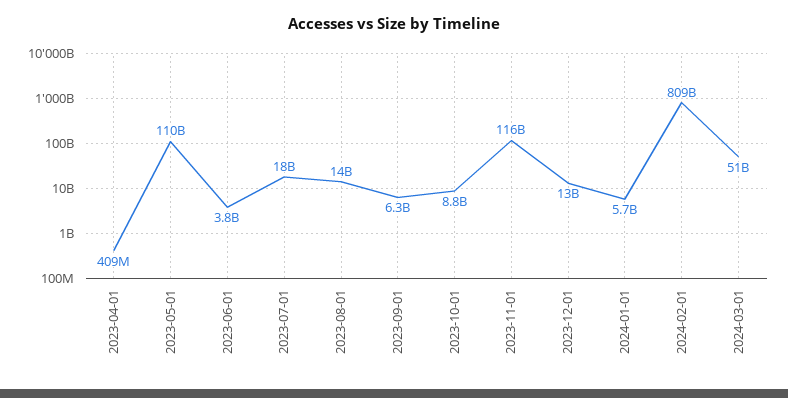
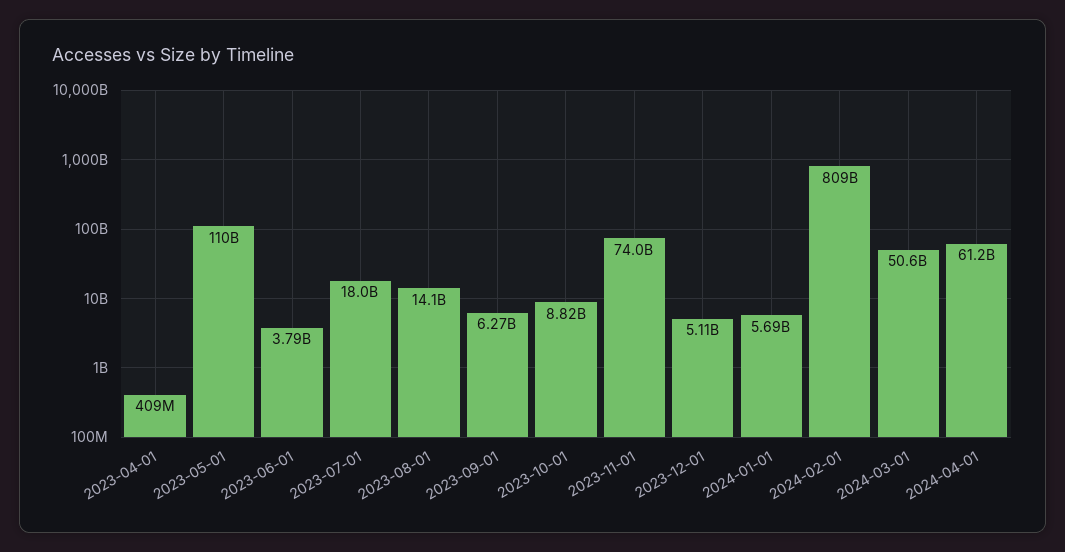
2023-11-01: 116000000000 -> 74000000000
2023-12-01: 13000000000 -> 5110000000
2024-04-01: none -> 61200000000

